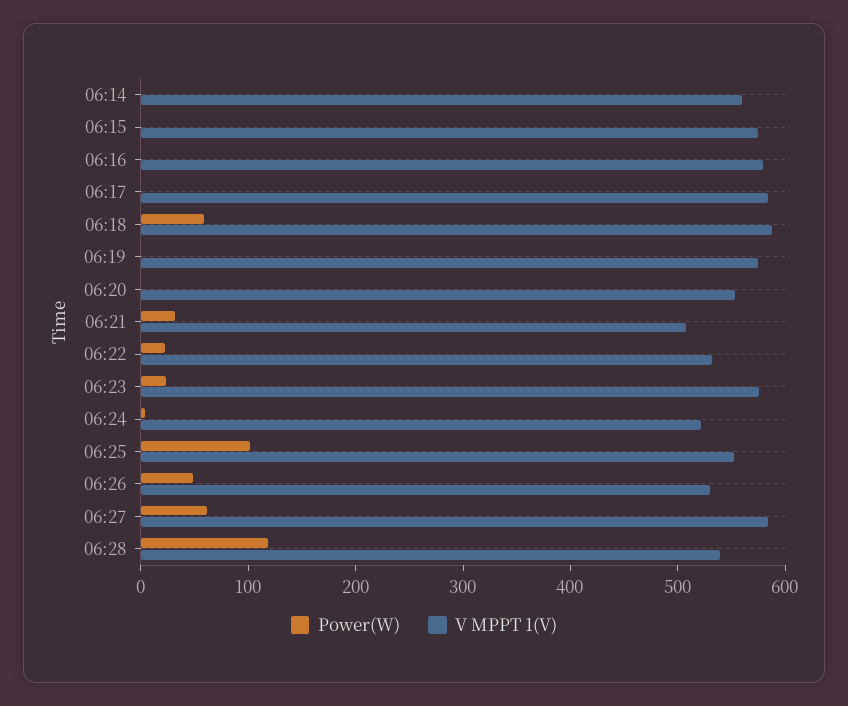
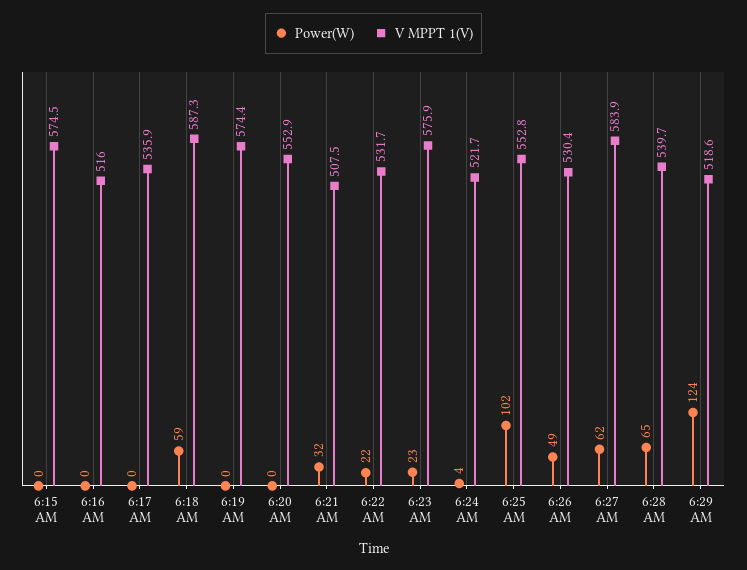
Power(W), 06:14: 0 -> none
V MPPT 1(V), 06:14: 560 -> none
V MPPT 1(V), 06:16: 580 -> 516
V MPPT 1(V), 06:17: 580 -> 535.9
Power(W), 06:28: 120 -> 65
Power(W), 6:29 AM: none -> 124
V MPPT 1(V), 6:29 AM: none -> 518.6

